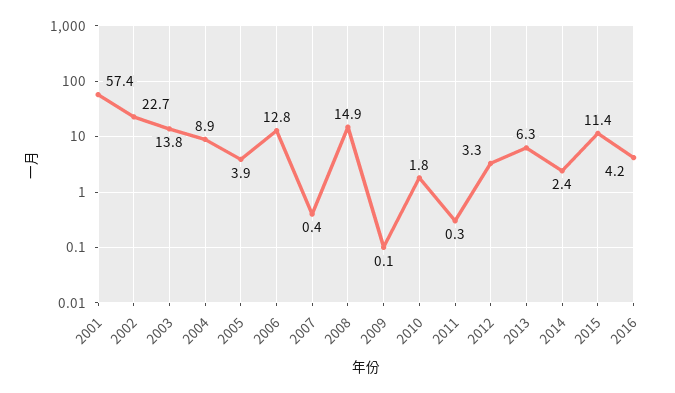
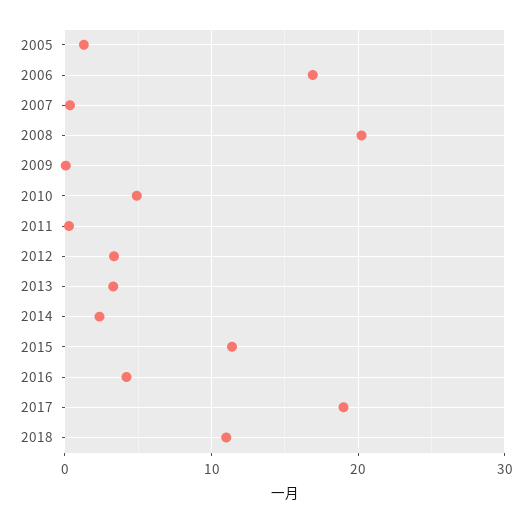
2001: 57.4 -> none
2002: 22.7 -> none
2003: 13.8 -> none
2004: 8.9 -> none
2005: 3.9 -> 1
2006: 12.8 -> 17
2008: 14.9 -> 20
2010: 1.8 -> 5
2013: 6.3 -> 3
2017: none -> 19
2018: none -> 11

